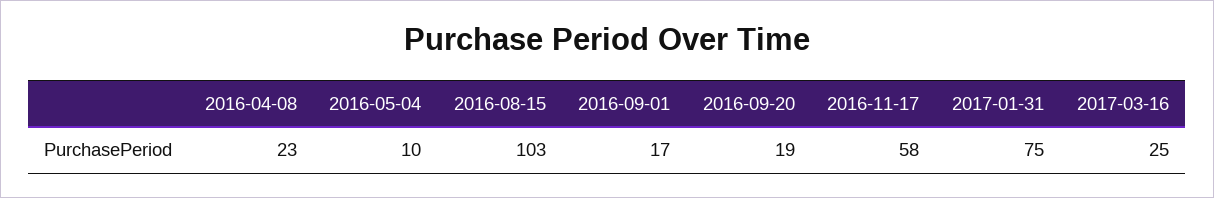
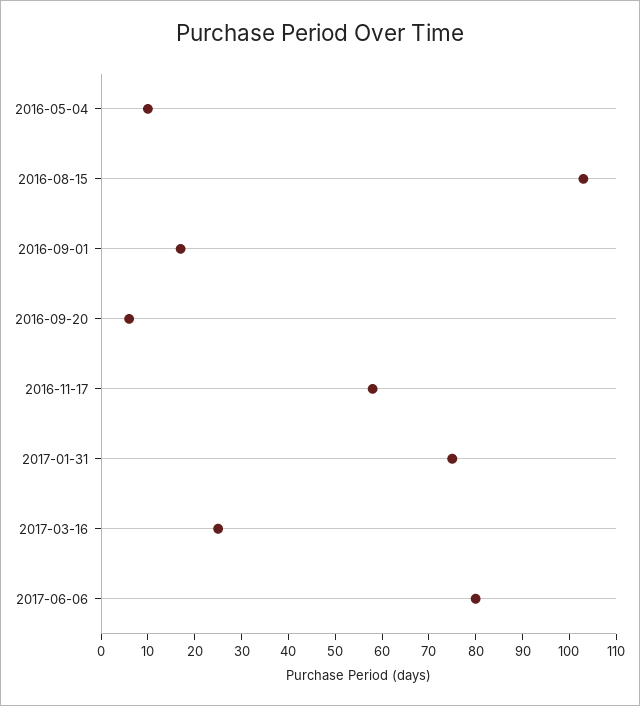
2016-04-08: 23 -> none
2016-09-20: 19 -> 5
2017-06-06: none -> 80

